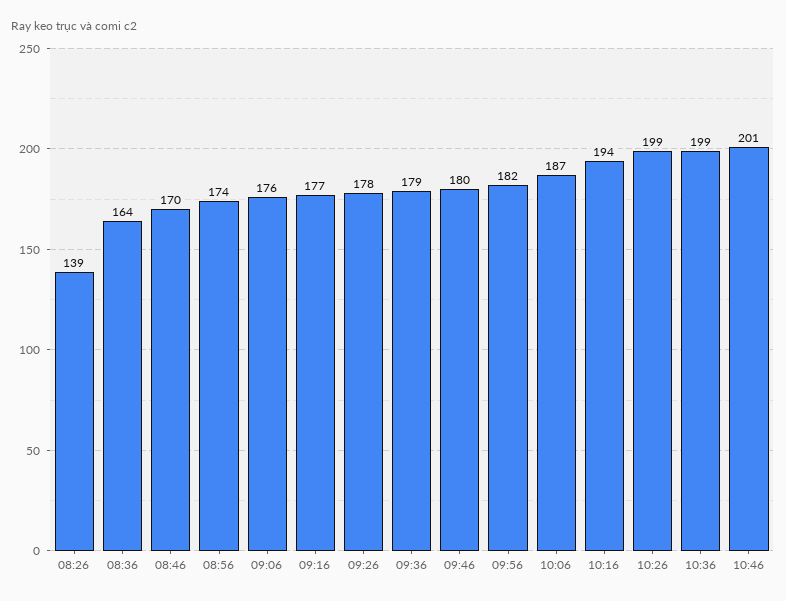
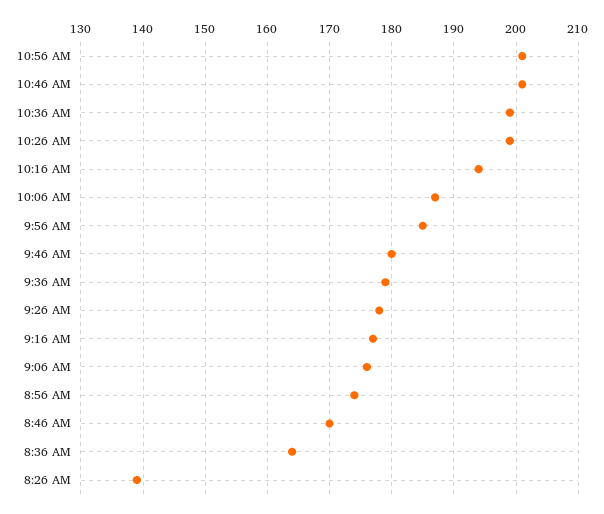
09:56: 182 -> 185
10:56 AM: none -> 201

